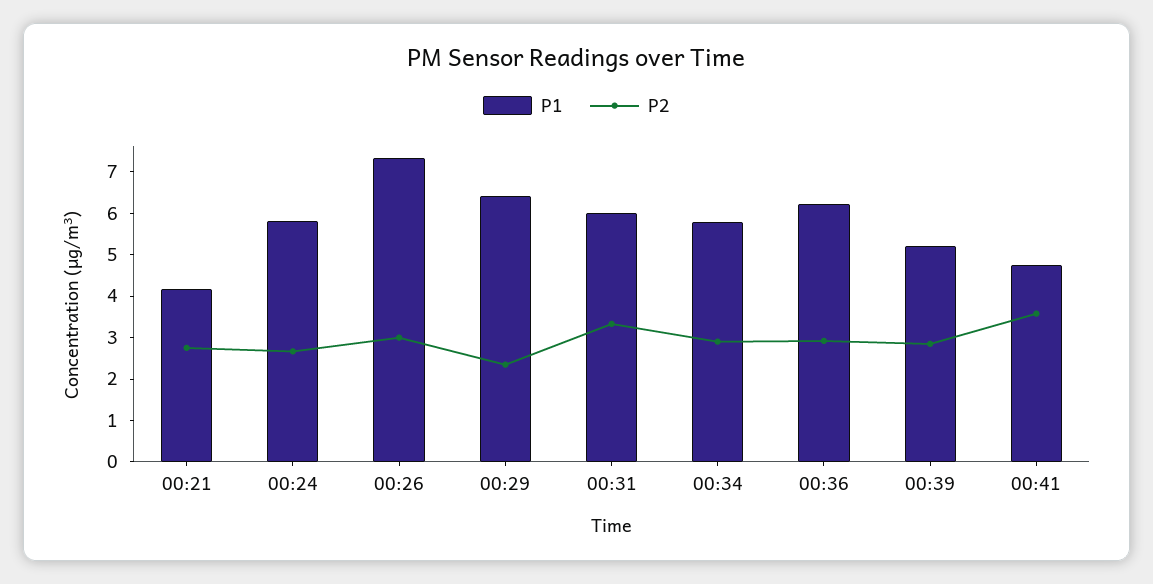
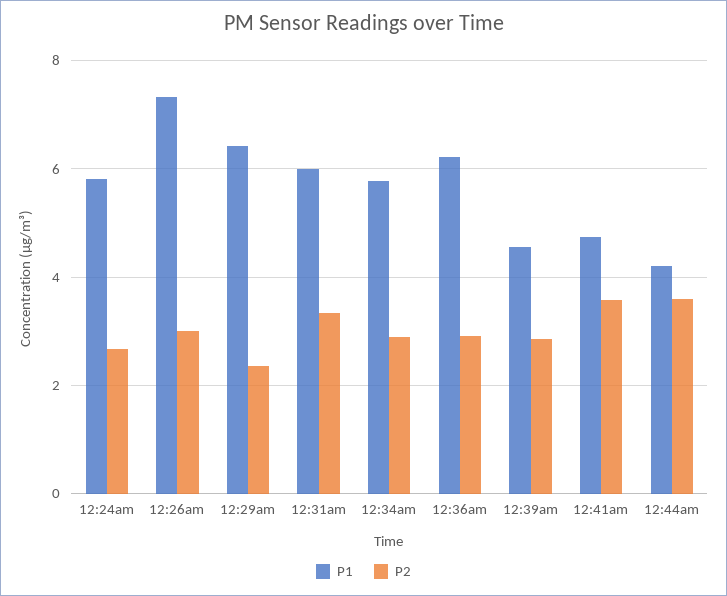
P1, 00:21: 4.2 -> none
P2, 00:21: 2.8 -> none
P1, 00:39: 5.2 -> 4.6
P1, 12:44am: none -> 4.2
P2, 12:44am: none -> 3.6

